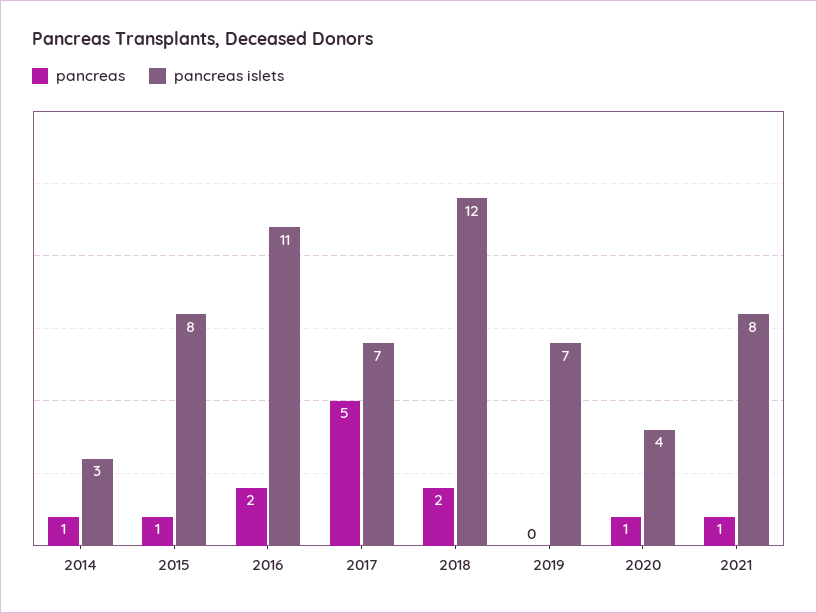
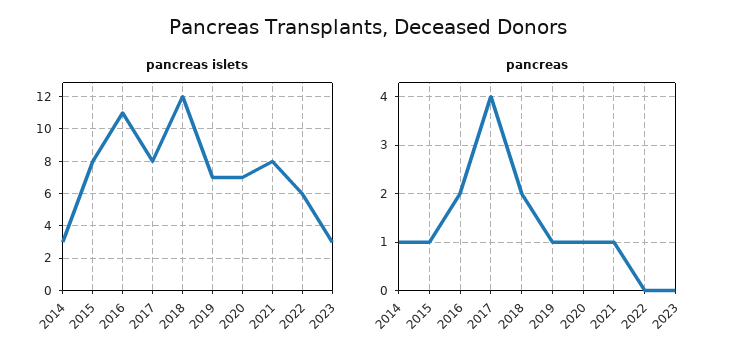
pancreas, 2017: 5 -> 4
pancreas islets, 2017: 7 -> 8
pancreas, 2019: 0 -> 1
pancreas islets, 2020: 4 -> 7
pancreas islets, 2022: none -> 6
pancreas islets, 2023: none -> 3
pancreas, 2022: none -> 0
pancreas, 2023: none -> 0

